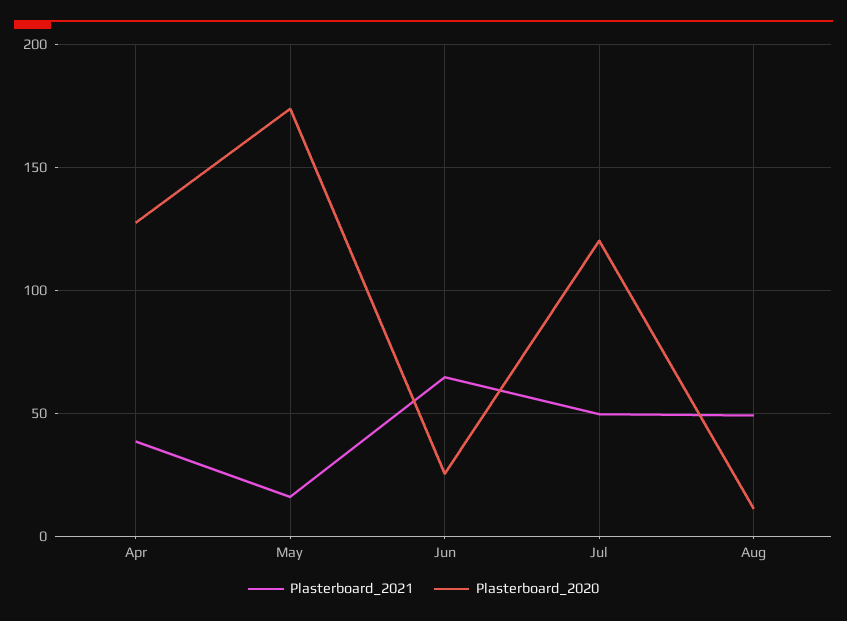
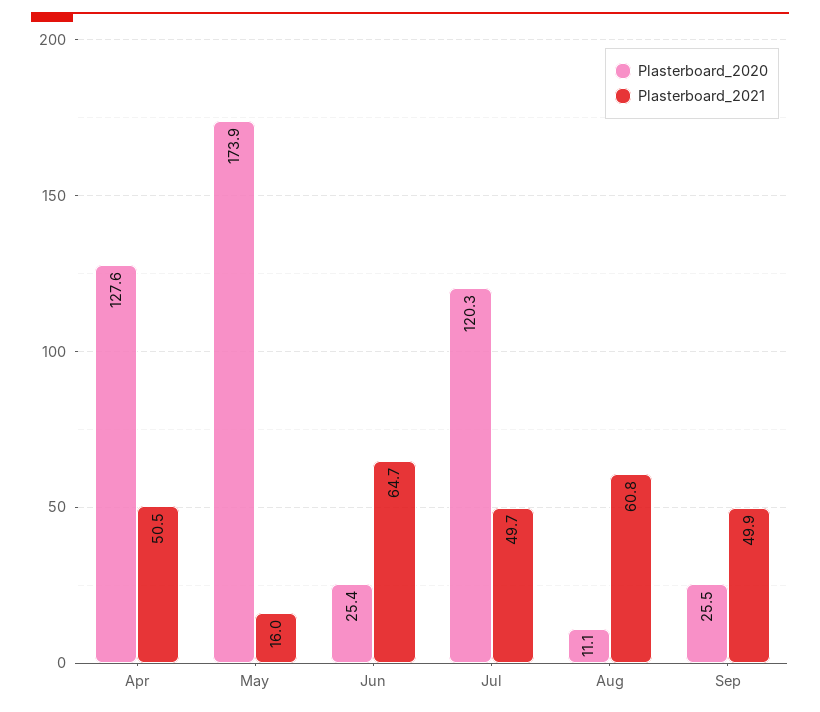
Plasterboard_2021, Apr: 40 -> 50.5
Plasterboard_2021, Aug: 50 -> 60.8
Plasterboard_2020, Sep: none -> 25.5
Plasterboard_2021, Sep: none -> 49.9

